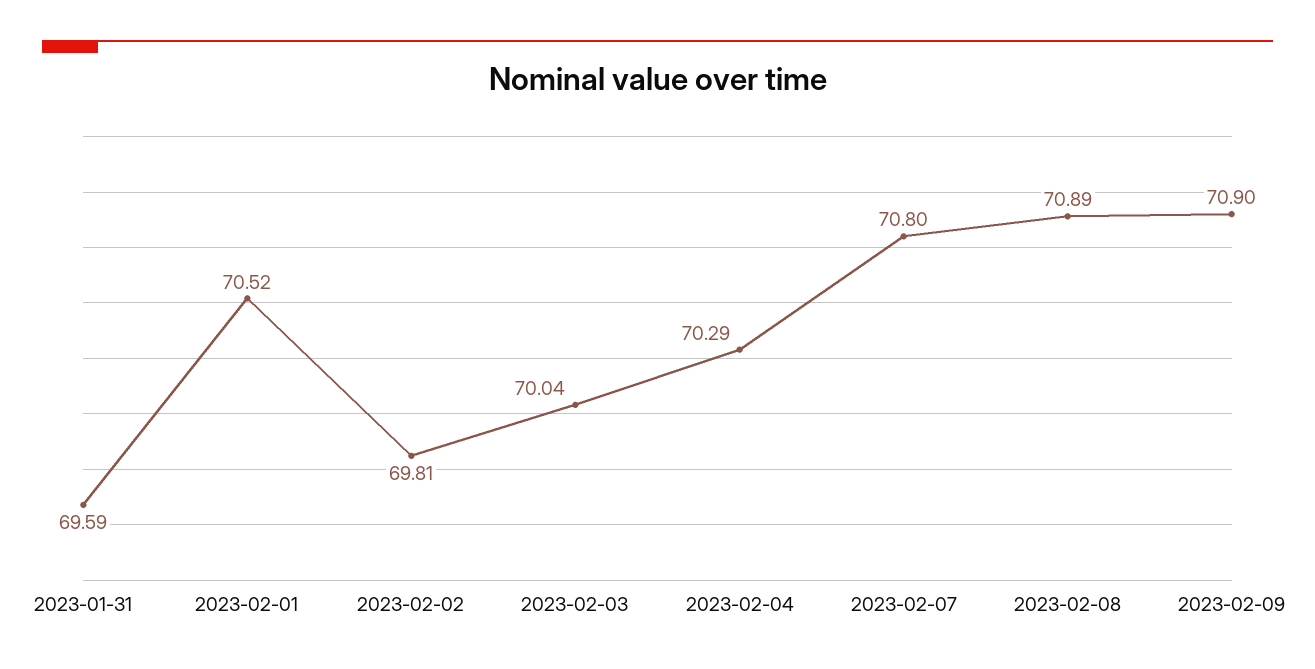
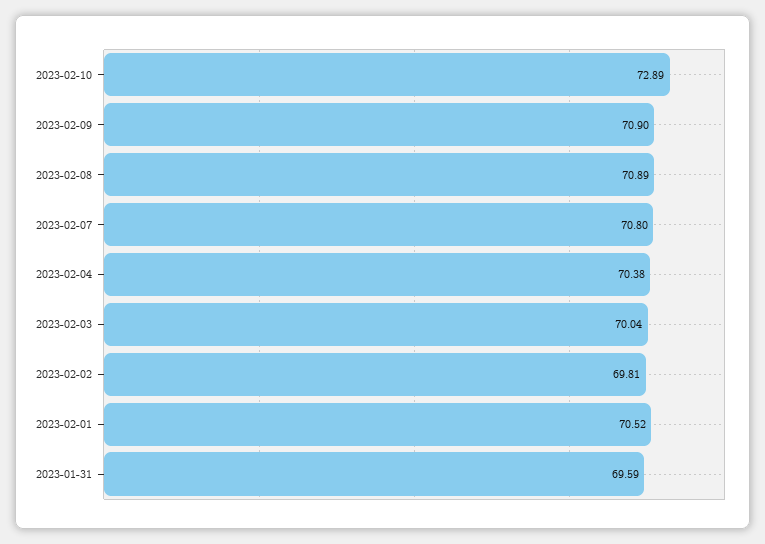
2023-02-04: 70.29 -> 70.38
2023-02-10: none -> 72.89

